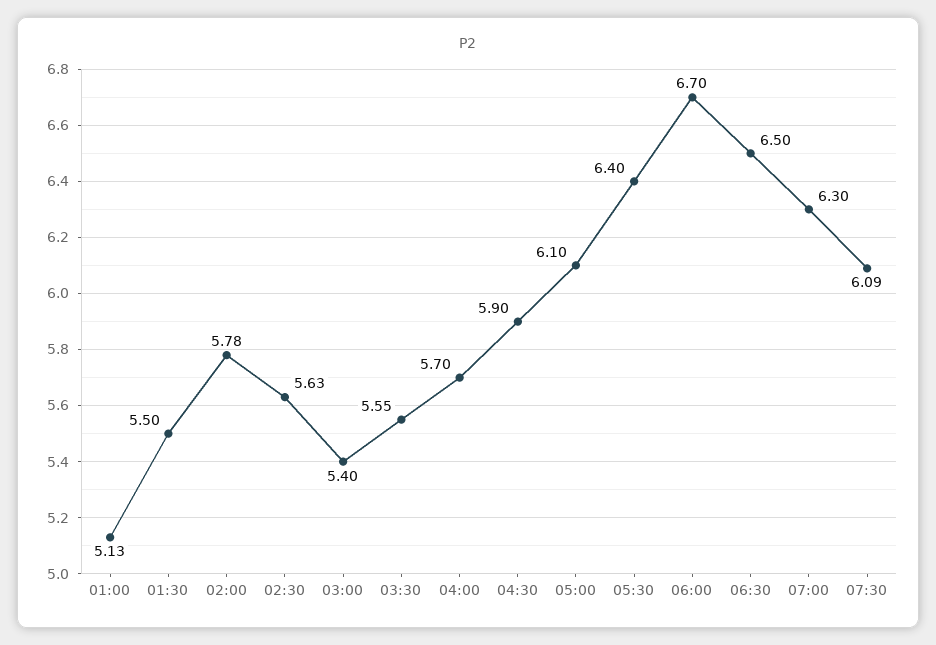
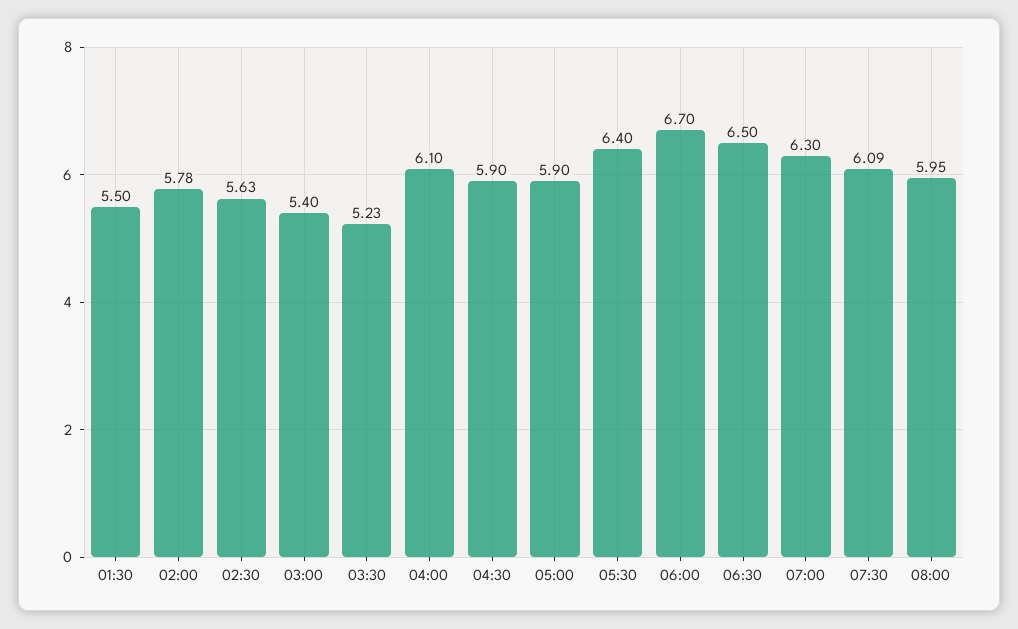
01:00: 5.13 -> none
03:30: 5.55 -> 5.23
04:00: 5.7 -> 6.1
05:00: 6.1 -> 5.9
08:00: none -> 5.95

